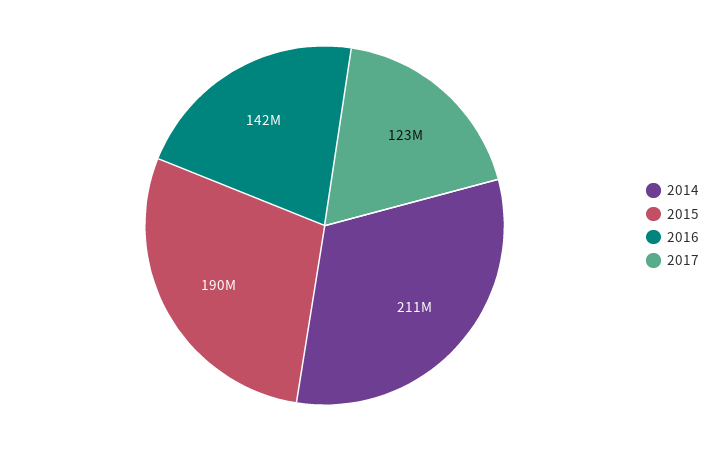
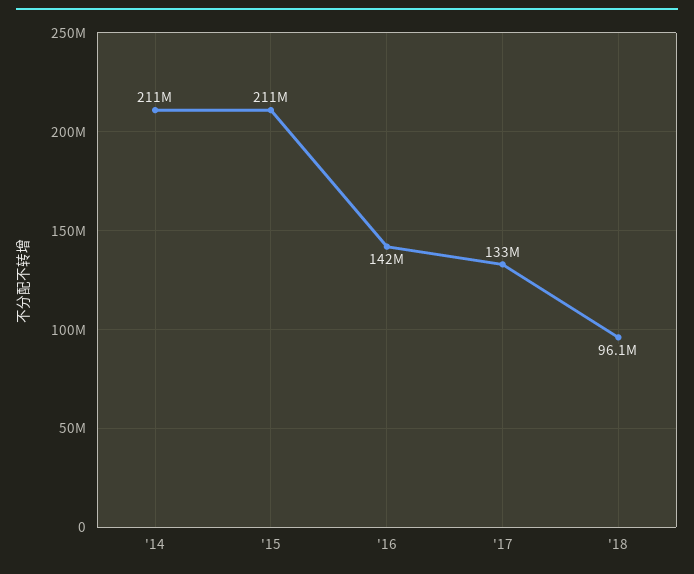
2015: 190000000 -> 211000000
2017: 123000000 -> 133000000
'18: none -> 96100000

